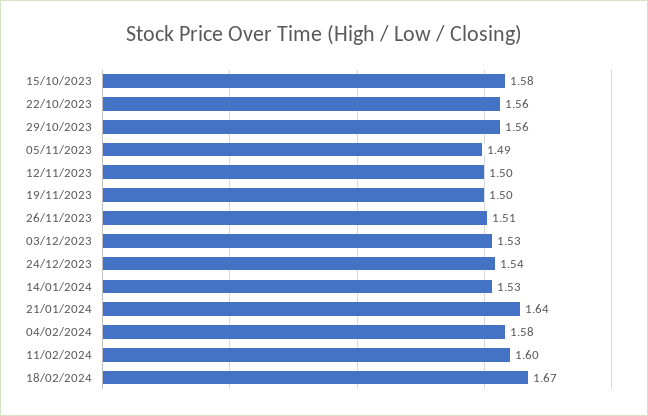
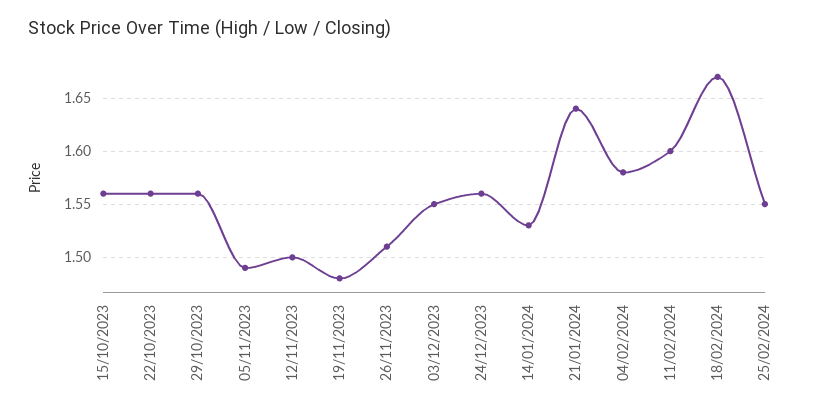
15/10/2023: 1.58 -> 1.56
19/11/2023: 1.5 -> 1.48
03/12/2023: 1.53 -> 1.55
24/12/2023: 1.54 -> 1.56
25/02/2024: none -> 1.55

